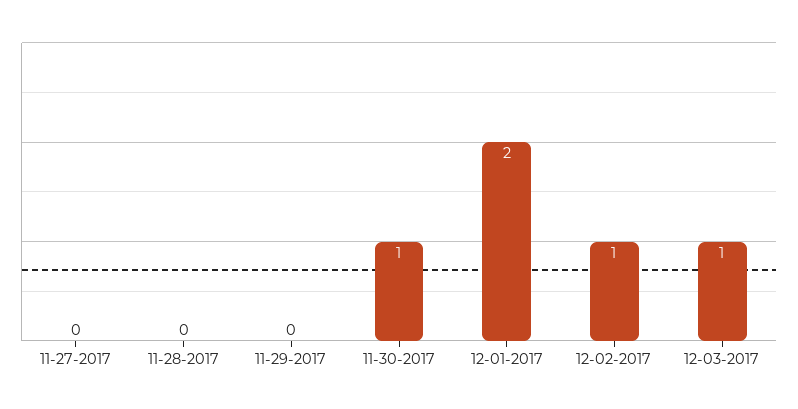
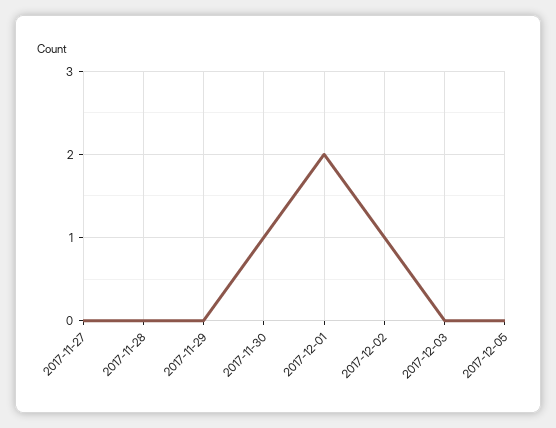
12-03-2017: 1 -> 0
2017-12-05: none -> 0

